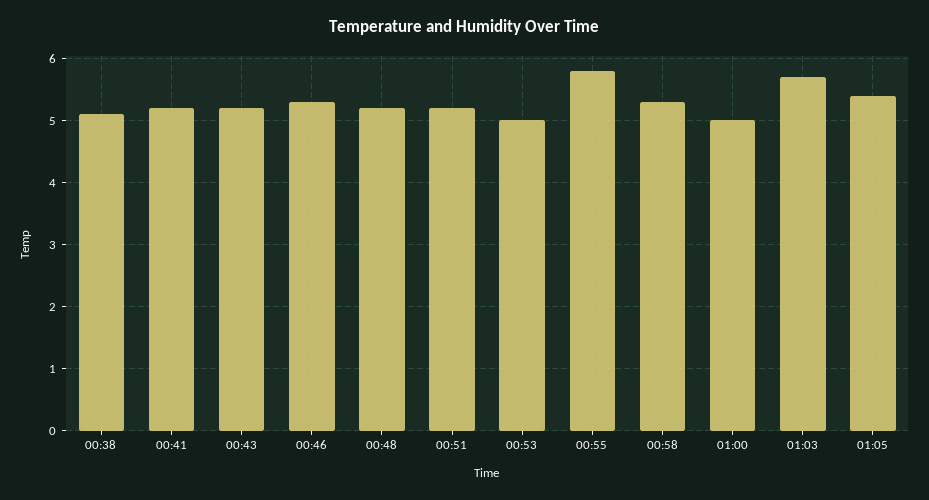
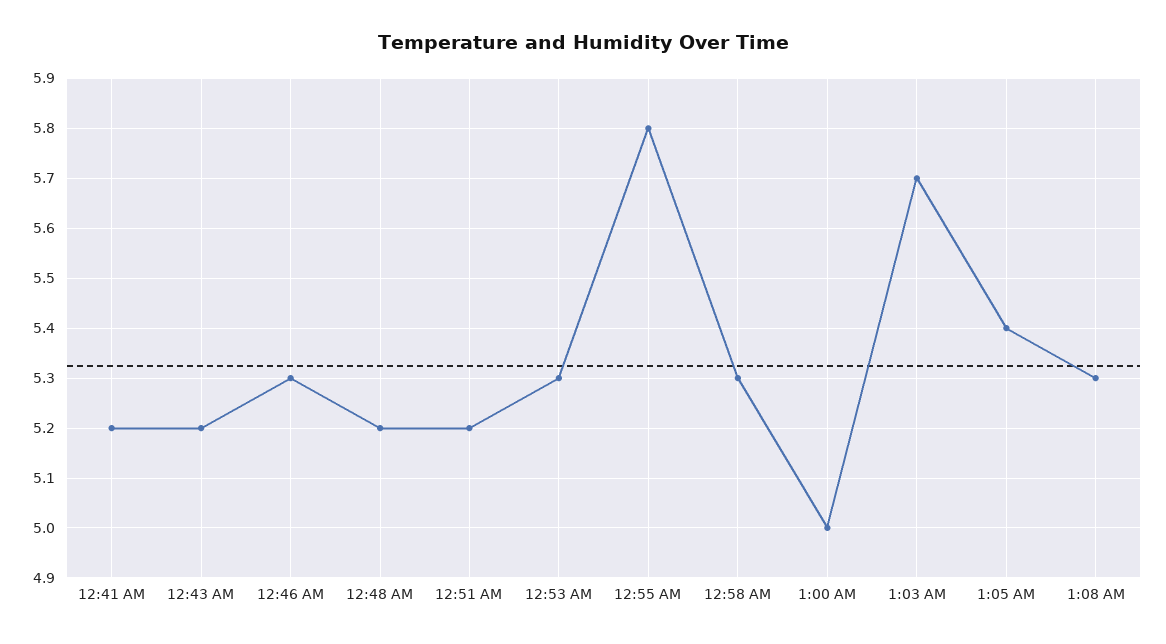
00:38: 5.1 -> none
00:53: 5 -> 5.3
1:08 AM: none -> 5.3

